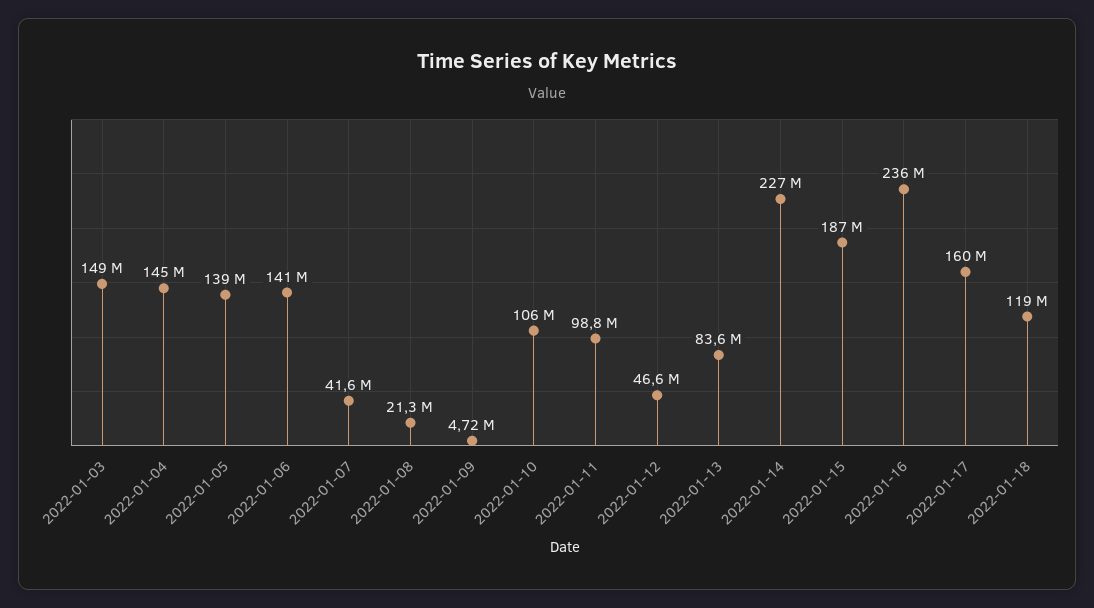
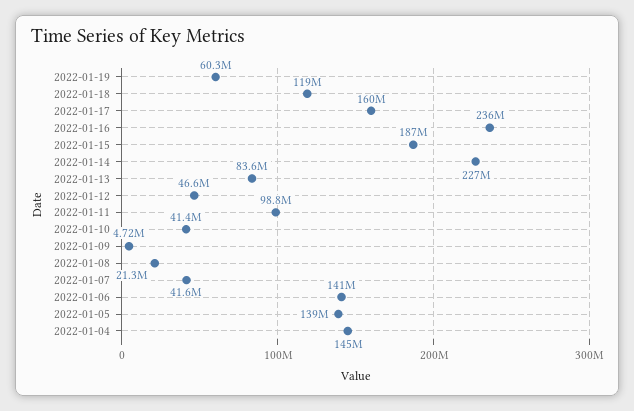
2022-01-03: 149000000 -> none
2022-01-10: 106000000 -> 41400000
2022-01-19: none -> 60300000

